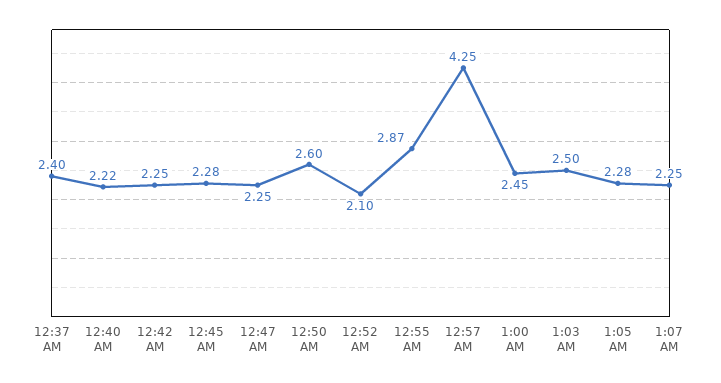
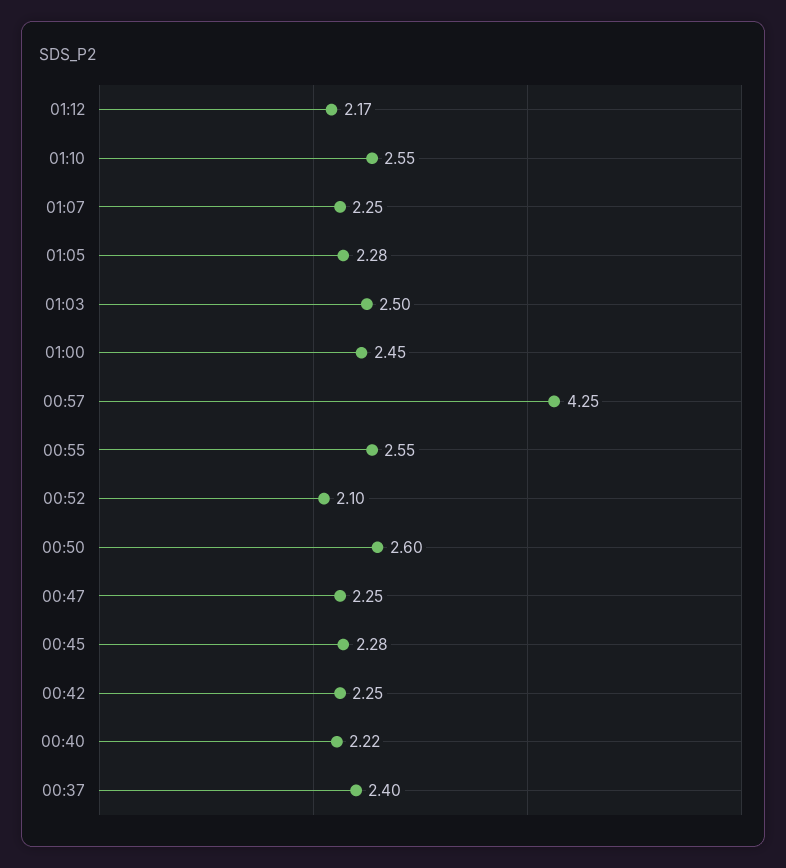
12:55 AM: 2.87 -> 2.55
01:12: none -> 2.17
01:10: none -> 2.55

